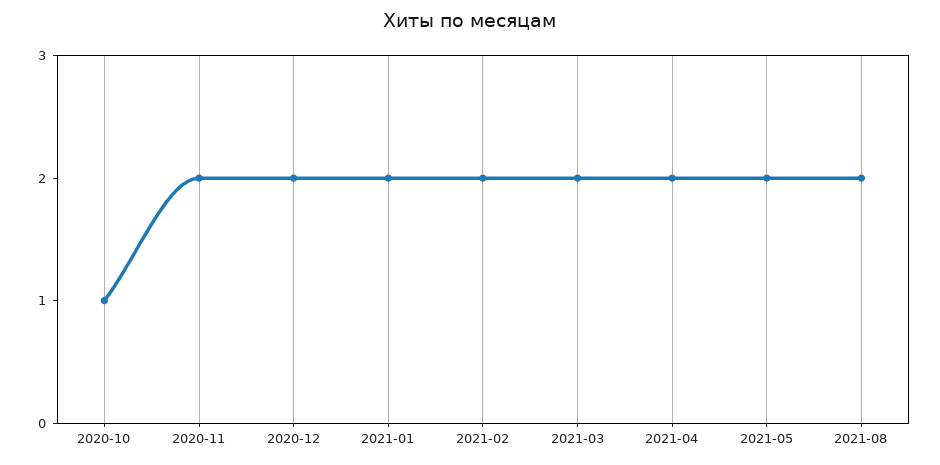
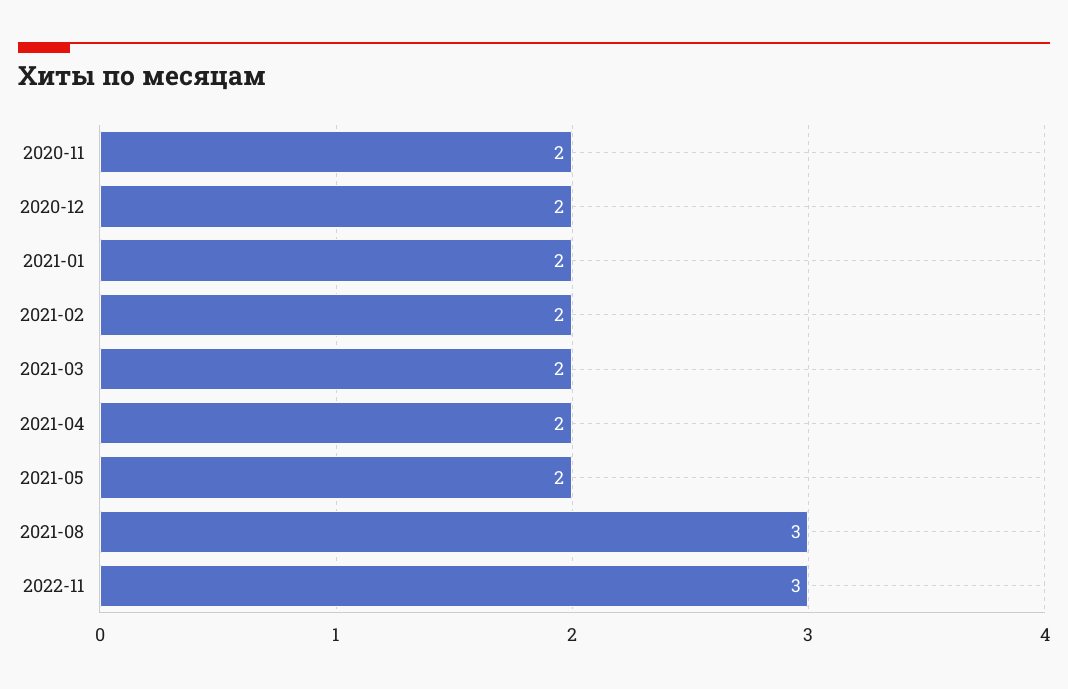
2020-10: 1 -> none
2021-08: 2 -> 3
2022-11: none -> 3

